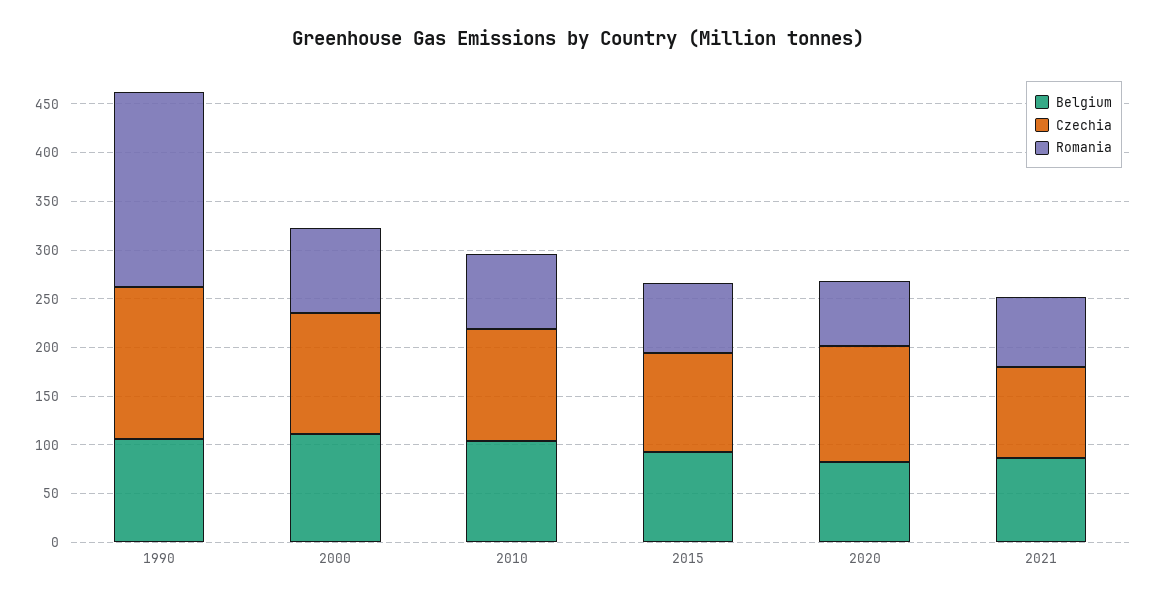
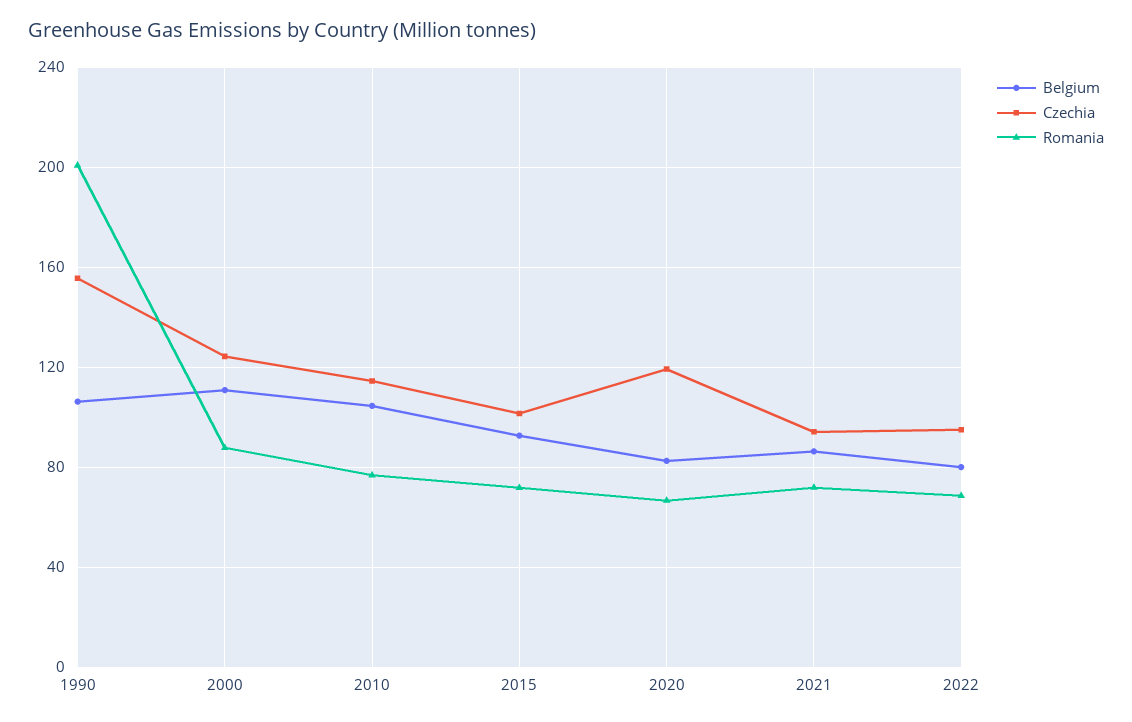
Belgium, 2022: none -> 80
Czechia, 2022: none -> 95
Romania, 2022: none -> 70

